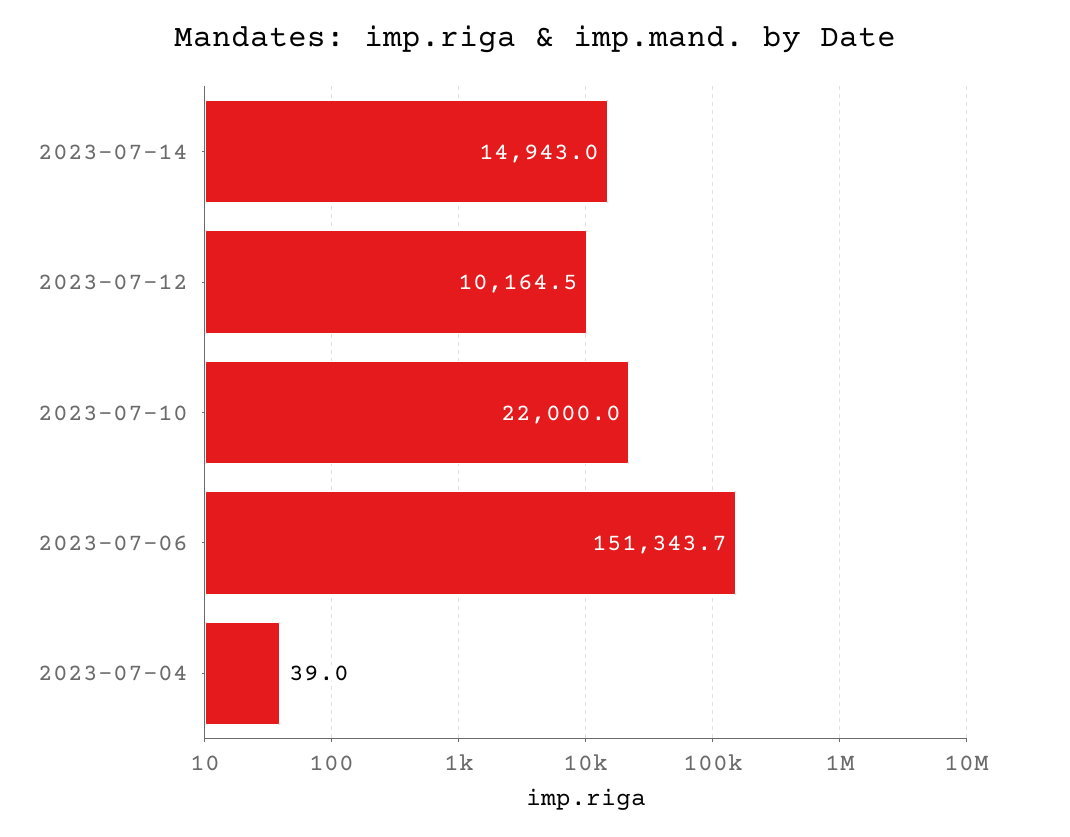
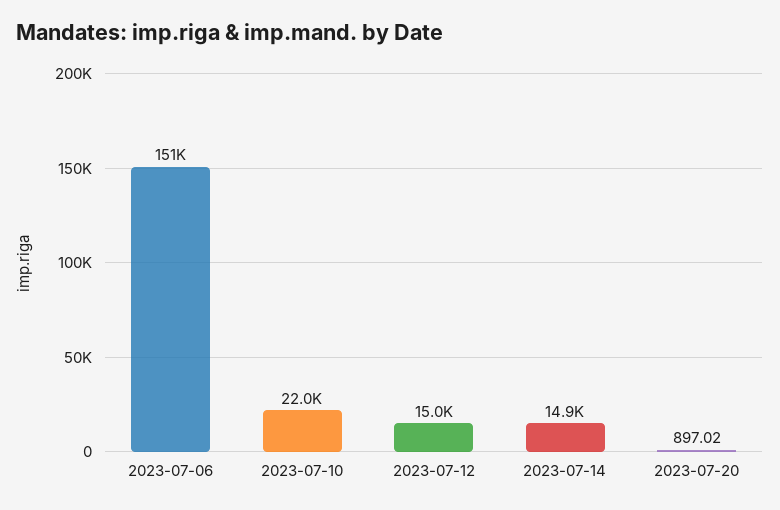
2023-07-12: 10164.5 -> 15000
2023-07-04: 39 -> none
2023-07-20: none -> 897.02

